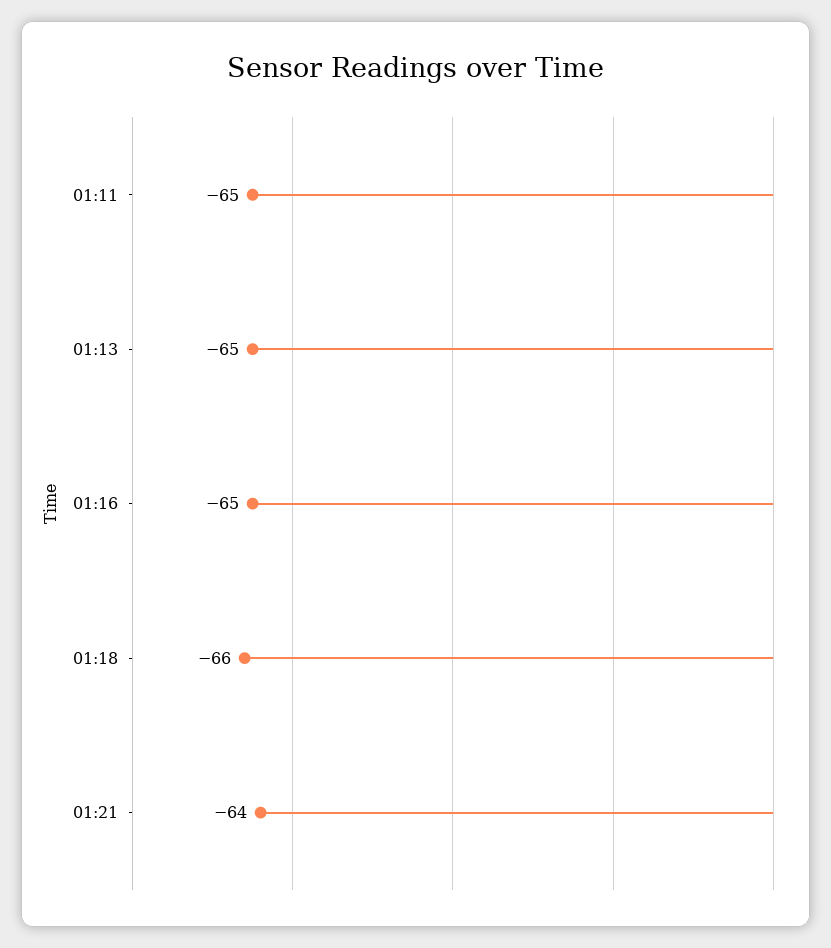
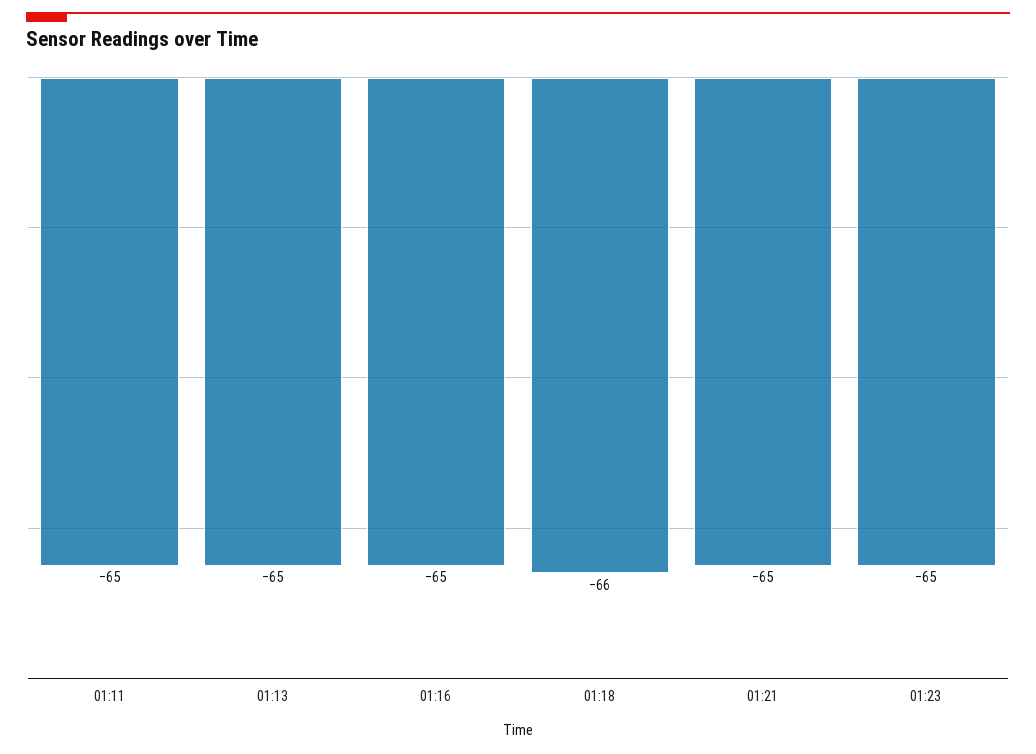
01:21: -64 -> -65
01:23: none -> -65

